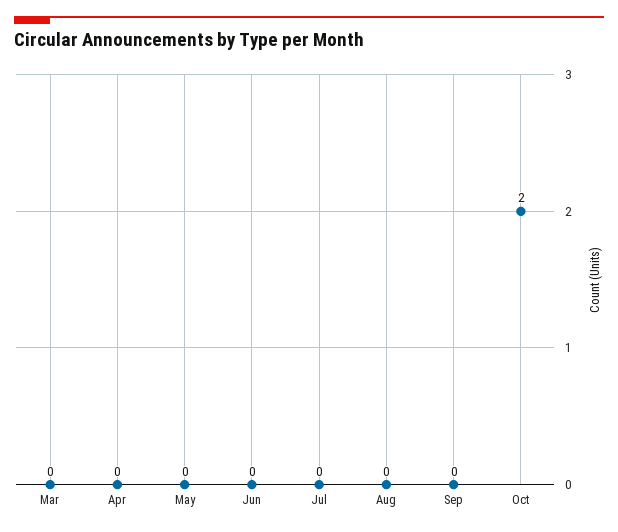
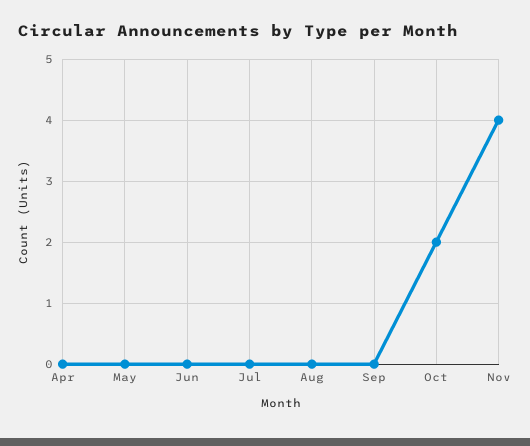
Mar: 0 -> none
Nov: none -> 4

